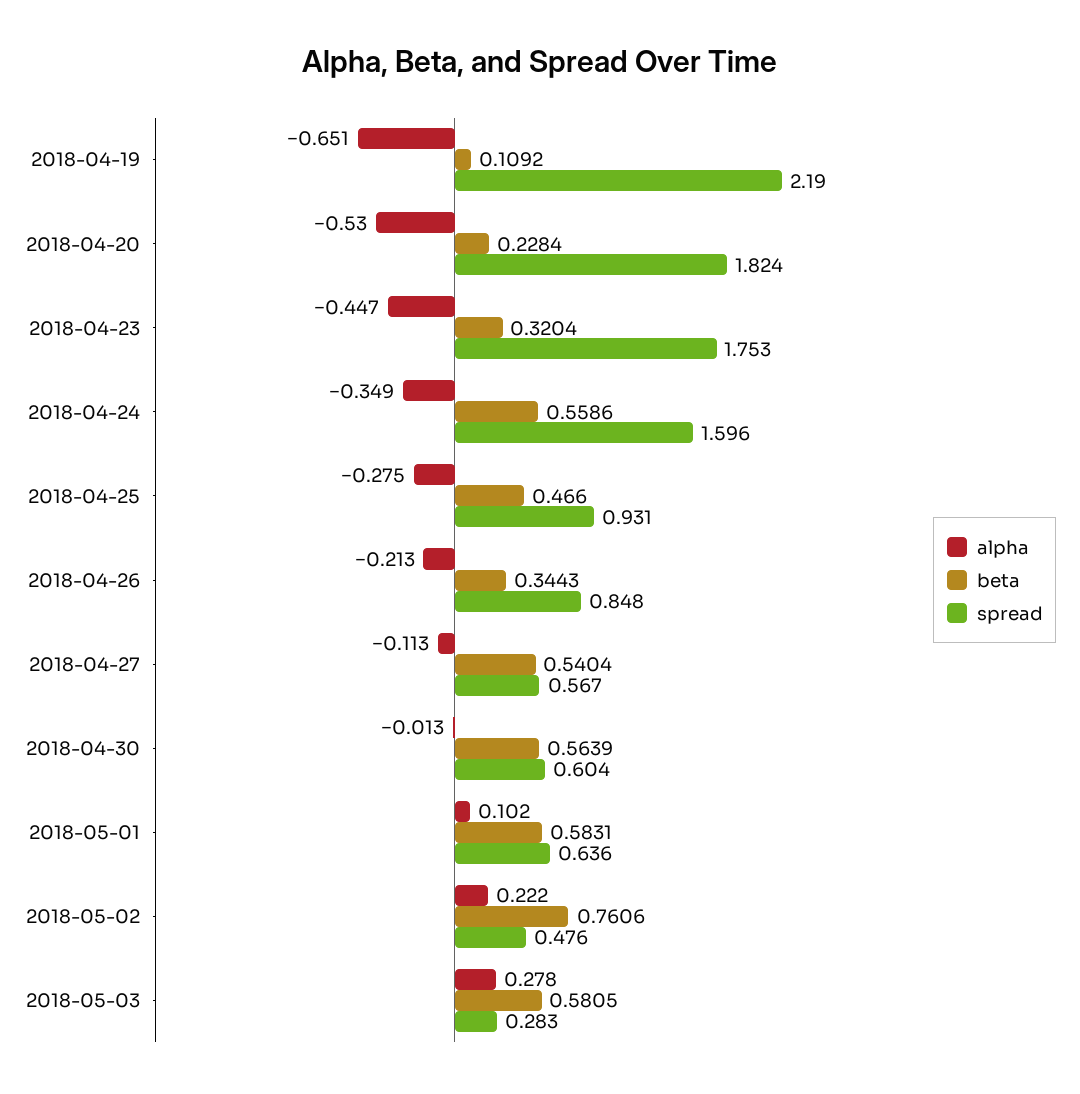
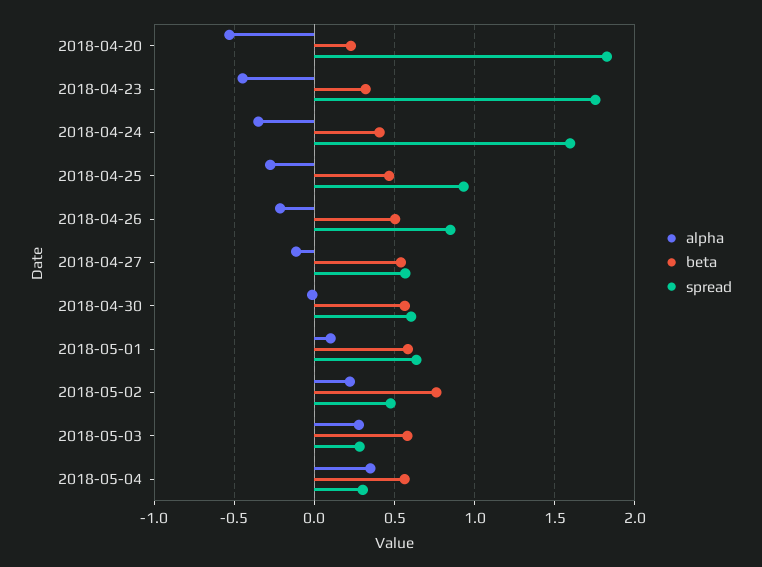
alpha, 2018-04-19: -0.651 -> none
beta, 2018-04-19: 0.1092 -> none
spread, 2018-04-19: 2.19 -> none
beta, 2018-04-24: 0.5586 -> 0.4
beta, 2018-04-26: 0.3443 -> 0.5
alpha, 2018-05-04: none -> 0.35
beta, 2018-05-04: none -> 0.55
spread, 2018-05-04: none -> 0.3

